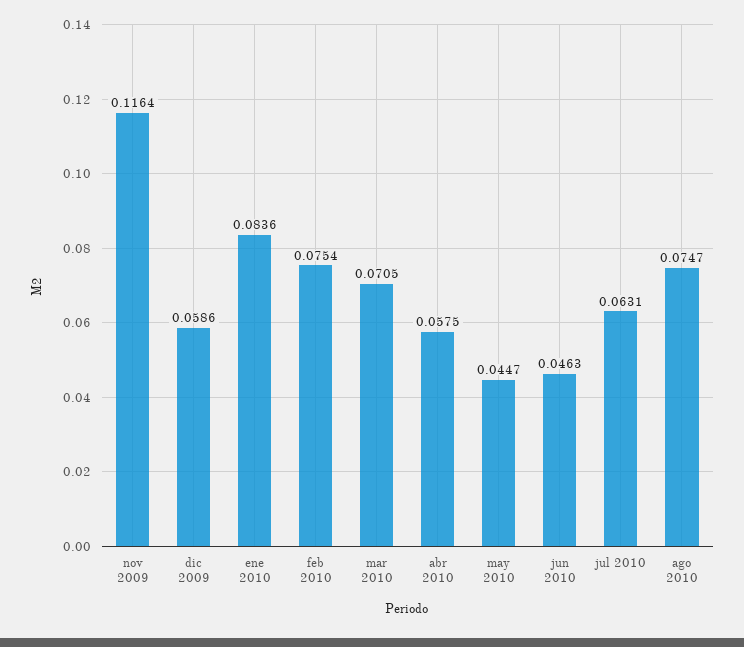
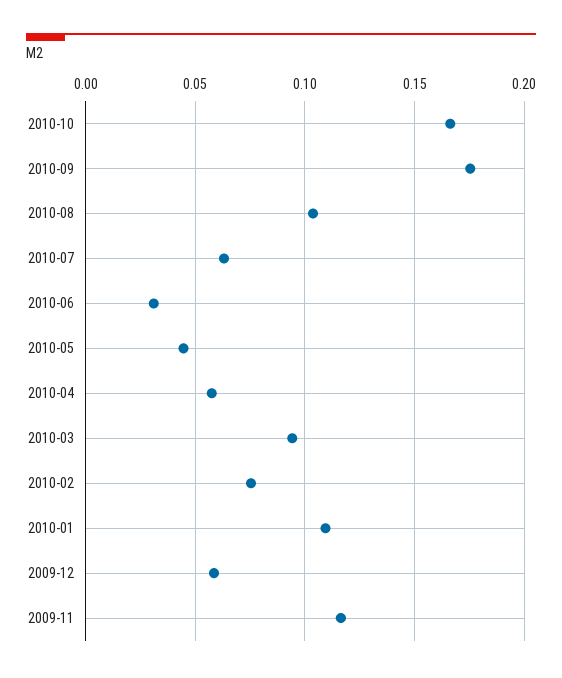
ene 2010: 0.0836 -> 0.11
mar 2010: 0.0705 -> 0.095
jun 2010: 0.0463 -> 0.03
ago 2010: 0.0747 -> 0.105
2010-10: none -> 0.165
2010-09: none -> 0.175

